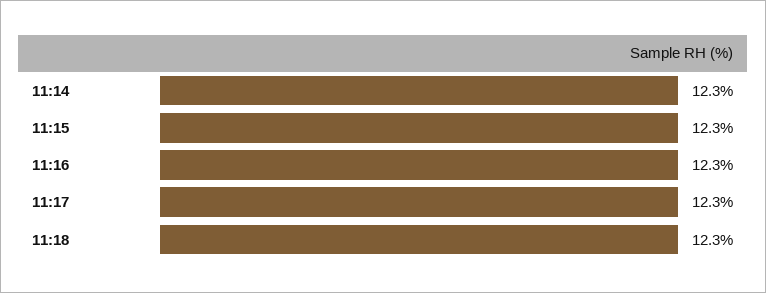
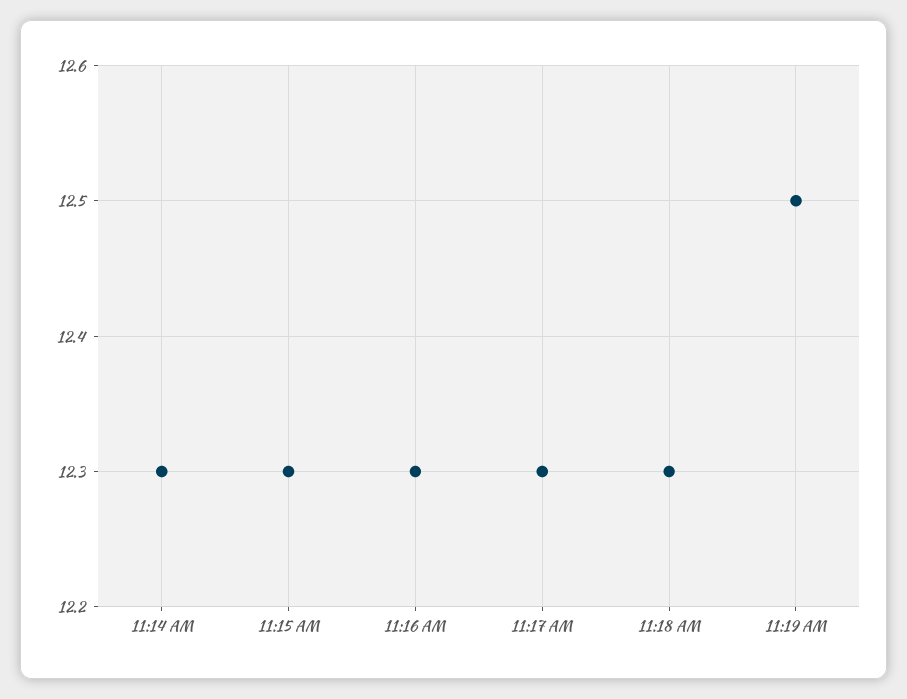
11:19 AM: none -> 12.5

